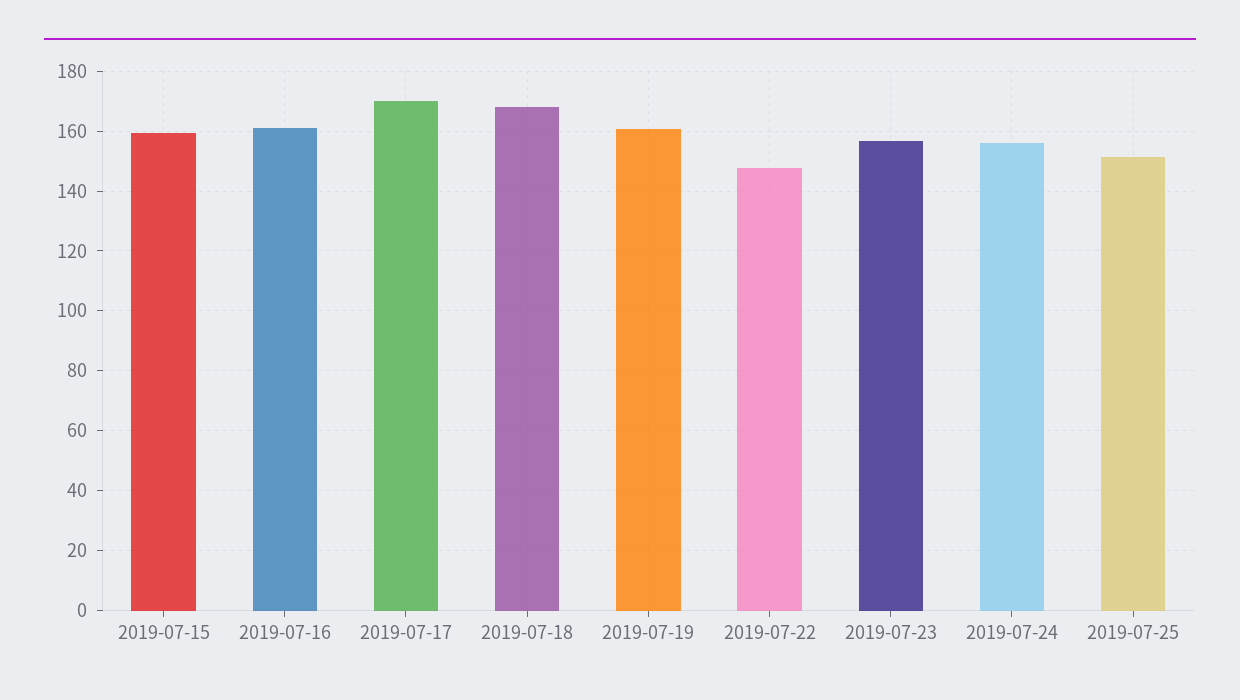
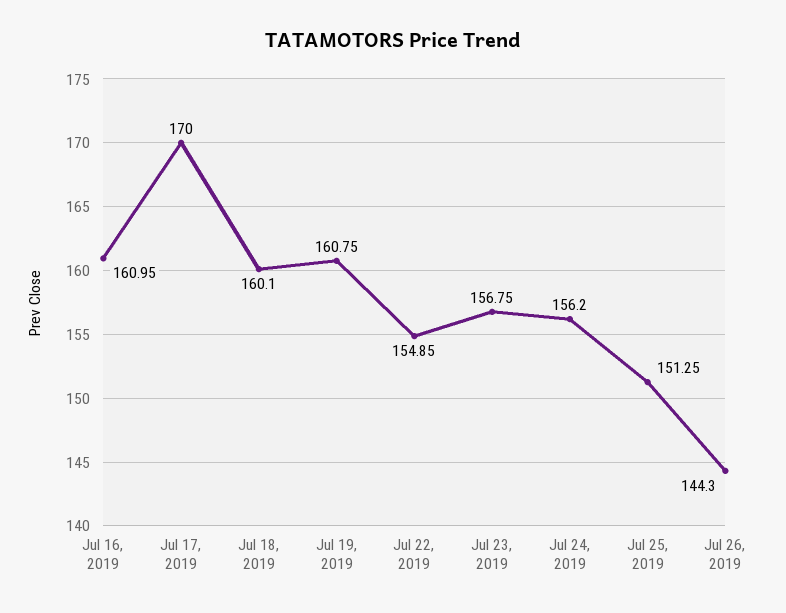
2019-07-15: 160 -> none
2019-07-18: 167.5 -> 160.1
2019-07-22: 147.5 -> 154.85
Jul 26, 2019: none -> 144.3

